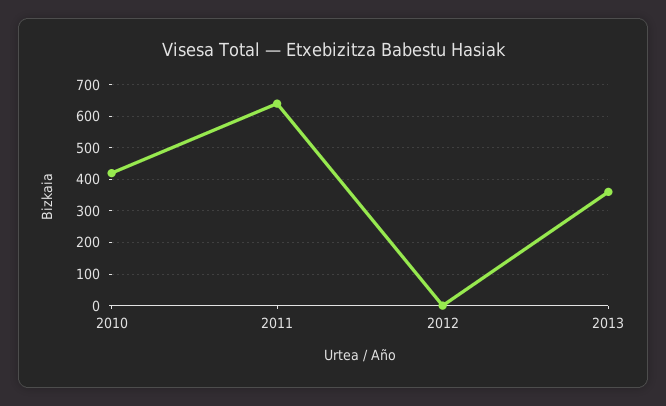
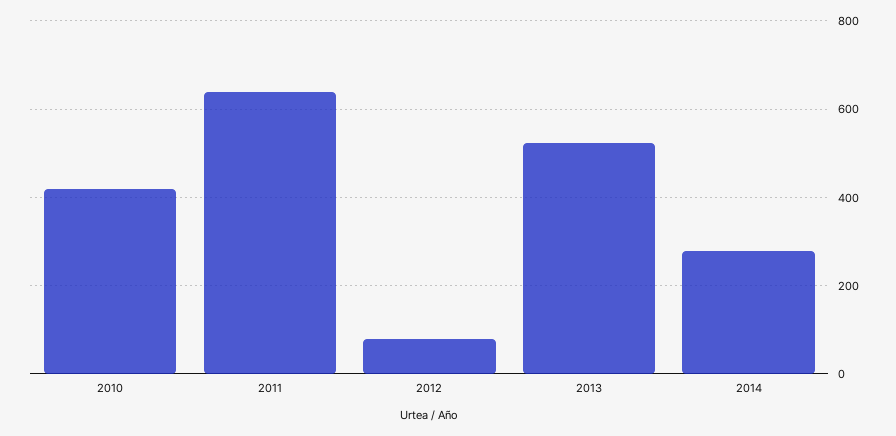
2012: 0 -> 80
2013: 360 -> 520
2014: none -> 280

